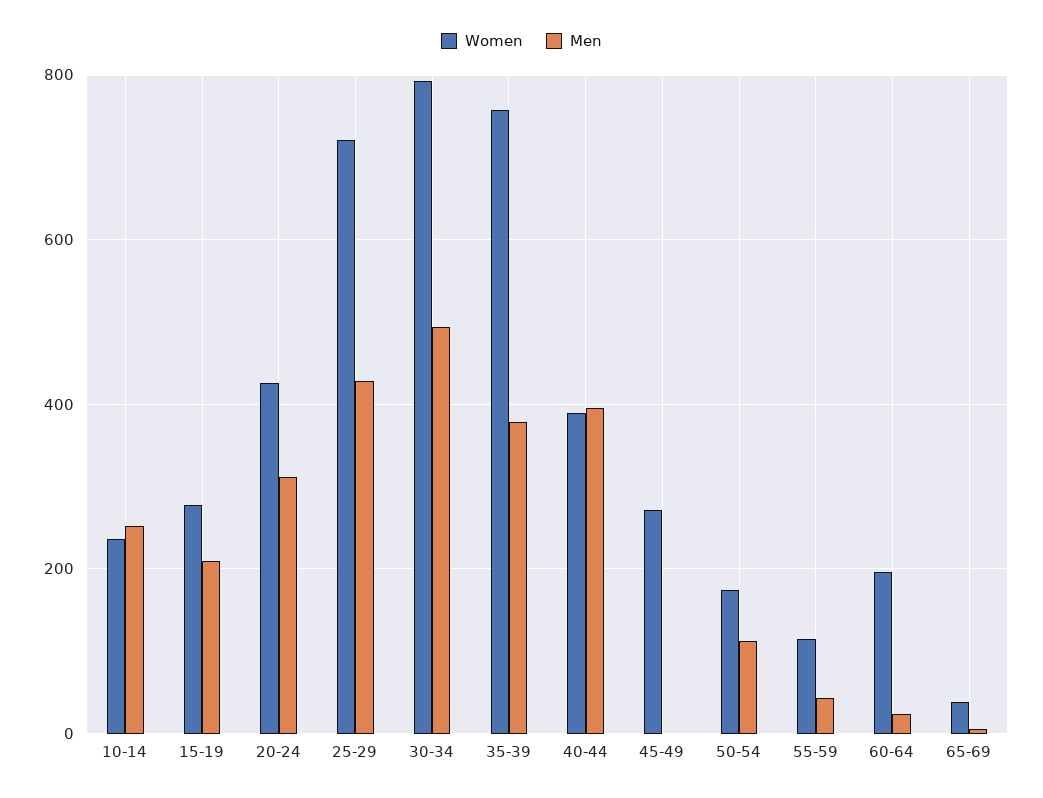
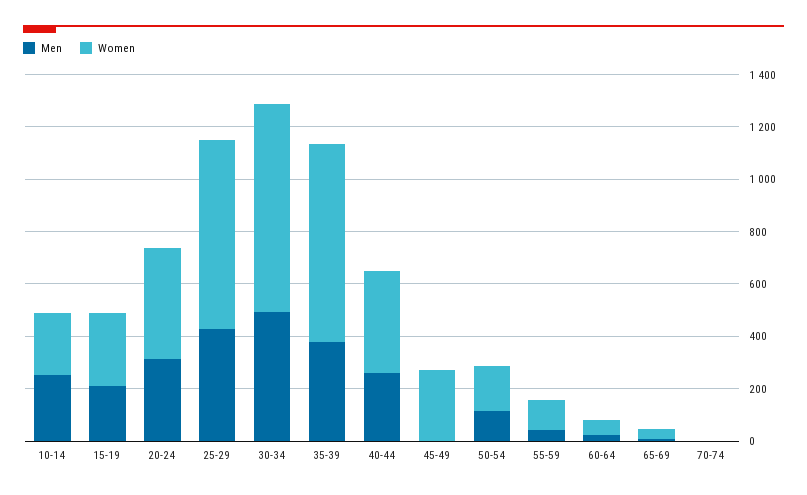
Men, 40-44: 400 -> 250
Women, 60-64: 200 -> 50
Men, 70-74: none -> 0
Women, 70-74: none -> 0

